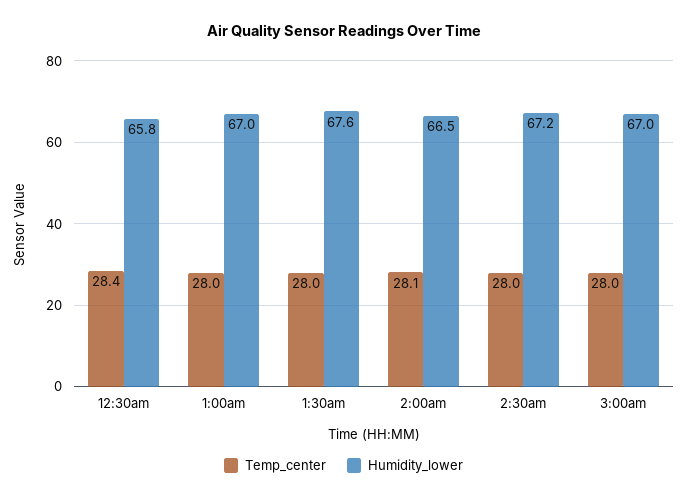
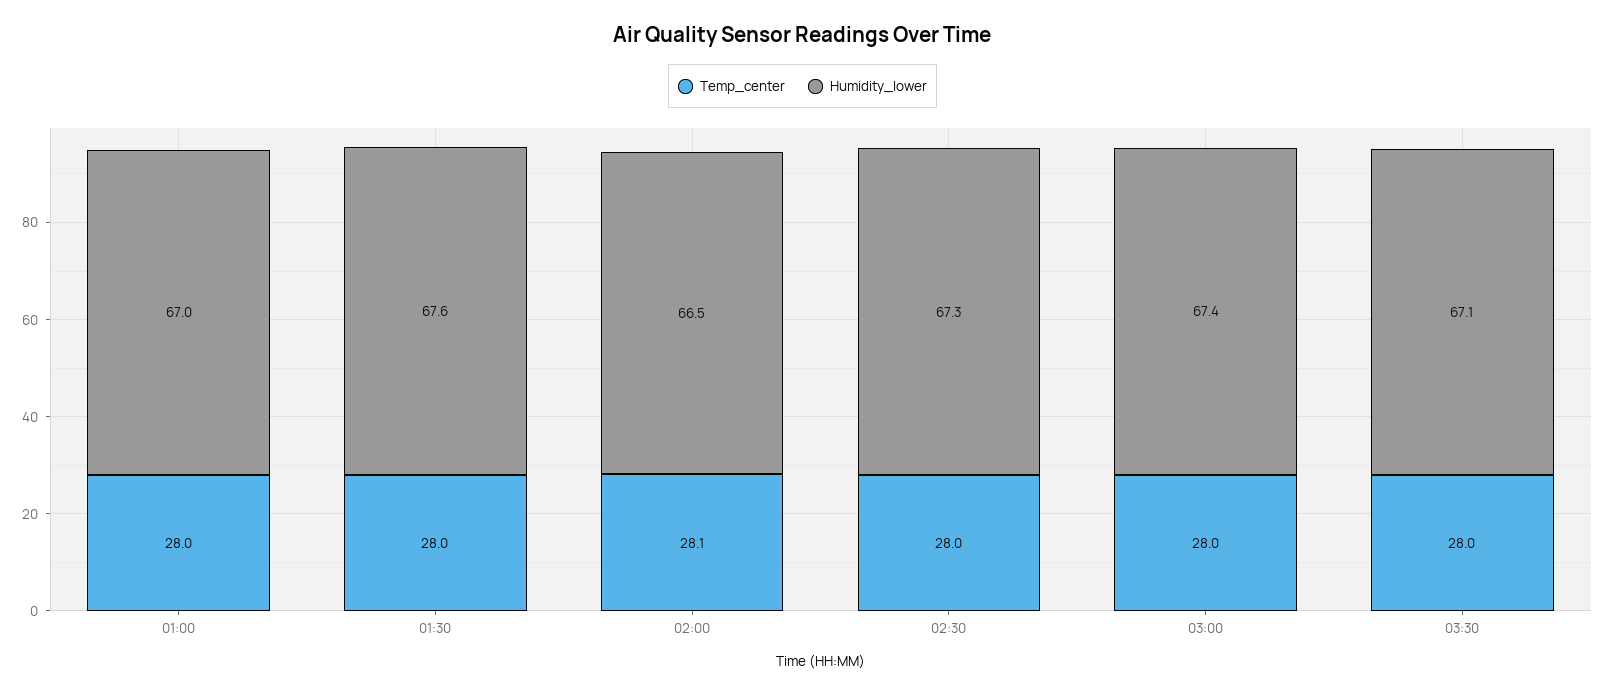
Temp_center, 12:30am: 28.4 -> none
Humidity_lower, 12:30am: 65.8 -> none
Humidity_lower, 2:30am: 67.2 -> 67.3
Humidity_lower, 3:00am: 67 -> 67.4
Temp_center, 03:30: none -> 28
Humidity_lower, 03:30: none -> 67.1

